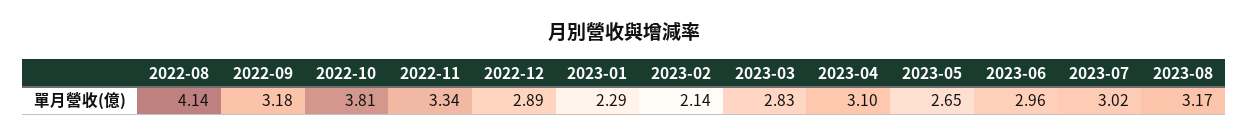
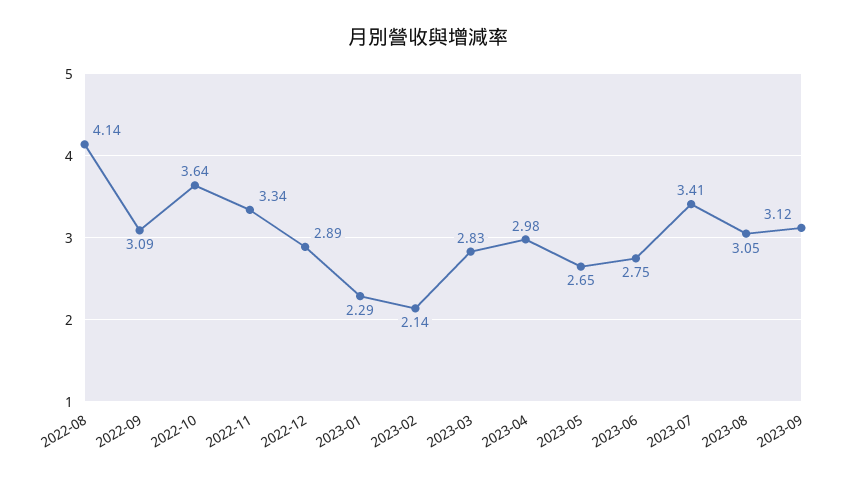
2022-09: 3.18 -> 3.09
2022-10: 3.81 -> 3.64
2023-04: 3.1 -> 2.98
2023-06: 2.96 -> 2.75
2023-07: 3.02 -> 3.41
2023-08: 3.17 -> 3.05
2023-09: none -> 3.12

